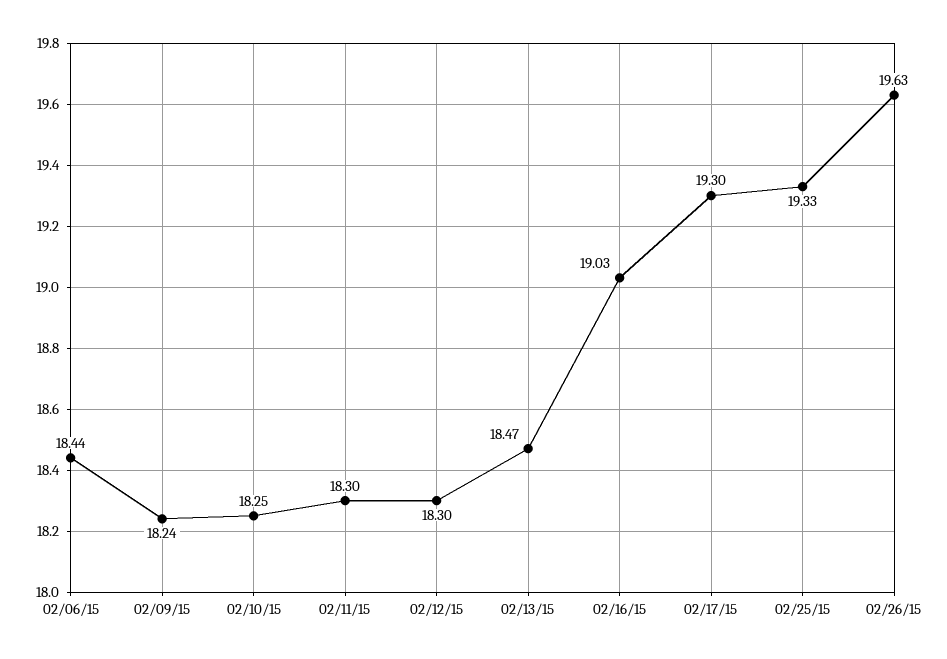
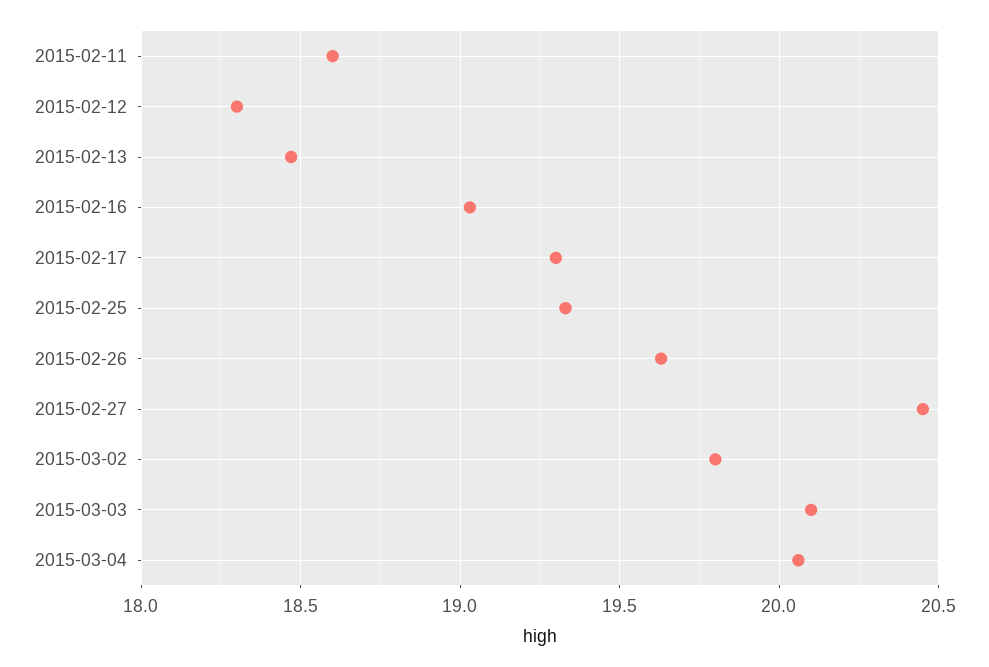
02/06/15: 18.44 -> none
02/09/15: 18.24 -> none
02/10/15: 18.25 -> none
02/11/15: 18.3 -> 18.6
2015-02-27: none -> 20.45
2015-03-02: none -> 19.8
2015-03-03: none -> 20.1
2015-03-04: none -> 20.05

